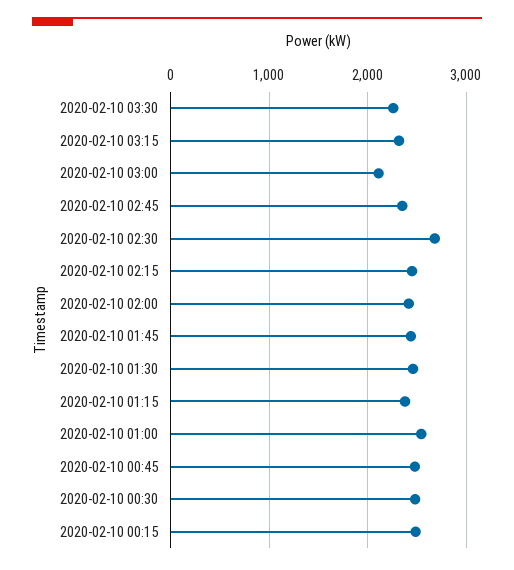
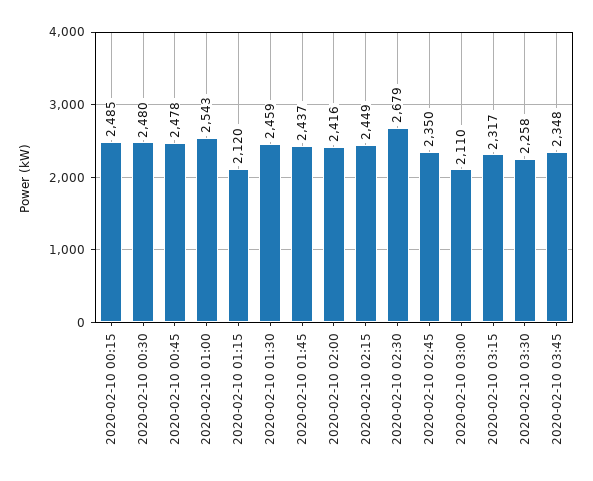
2020-02-10 01:15: 2400 -> 2120
2020-02-10 03:45: none -> 2348

